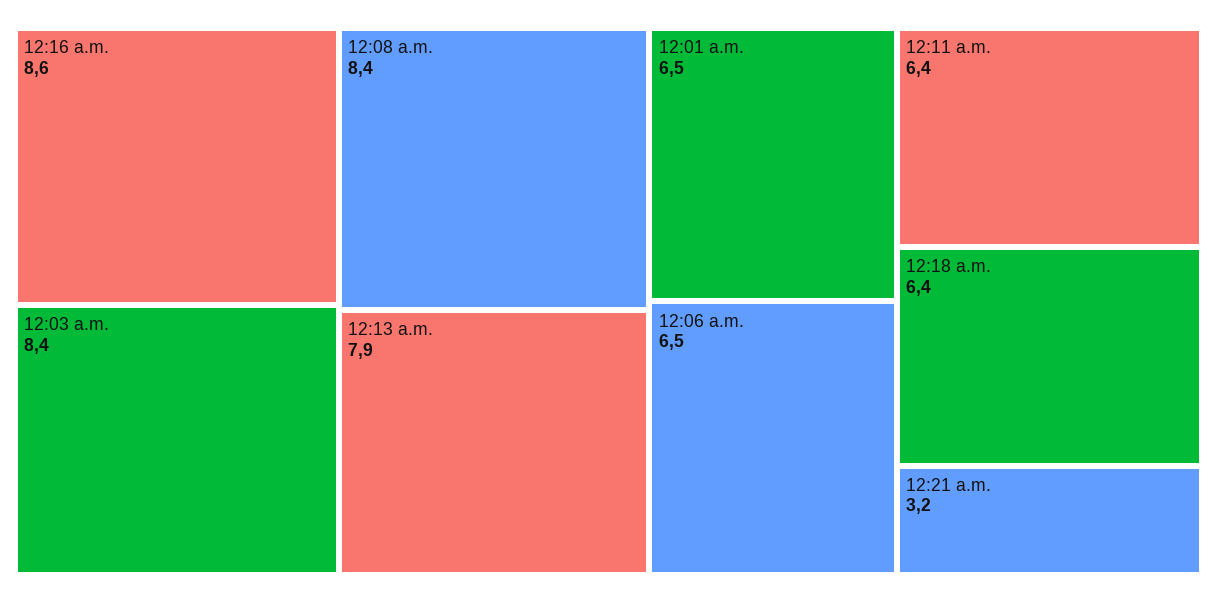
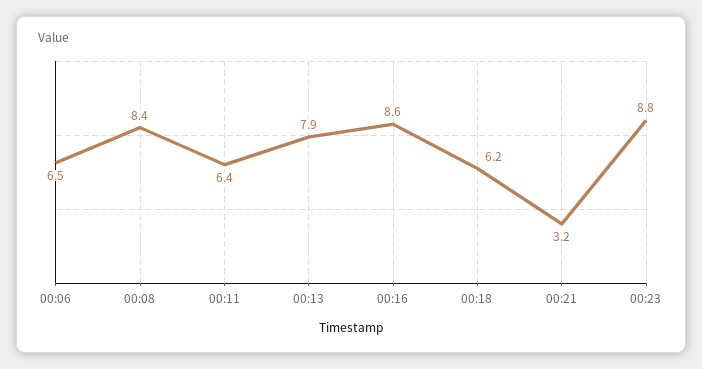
12:03 a.m.: 8.4 -> none
12:01 a.m.: 6.5 -> none
12:18 a.m.: 6.4 -> 6.2
00:23: none -> 8.8

